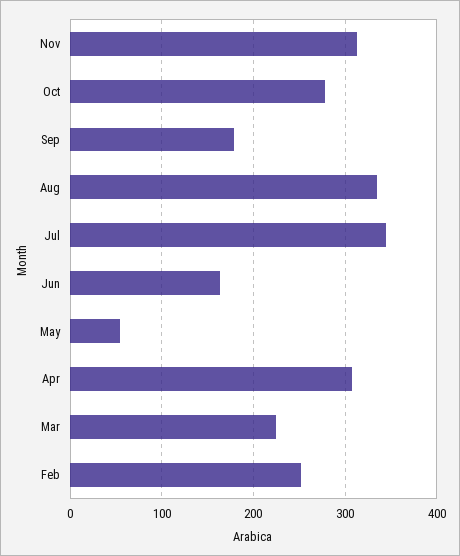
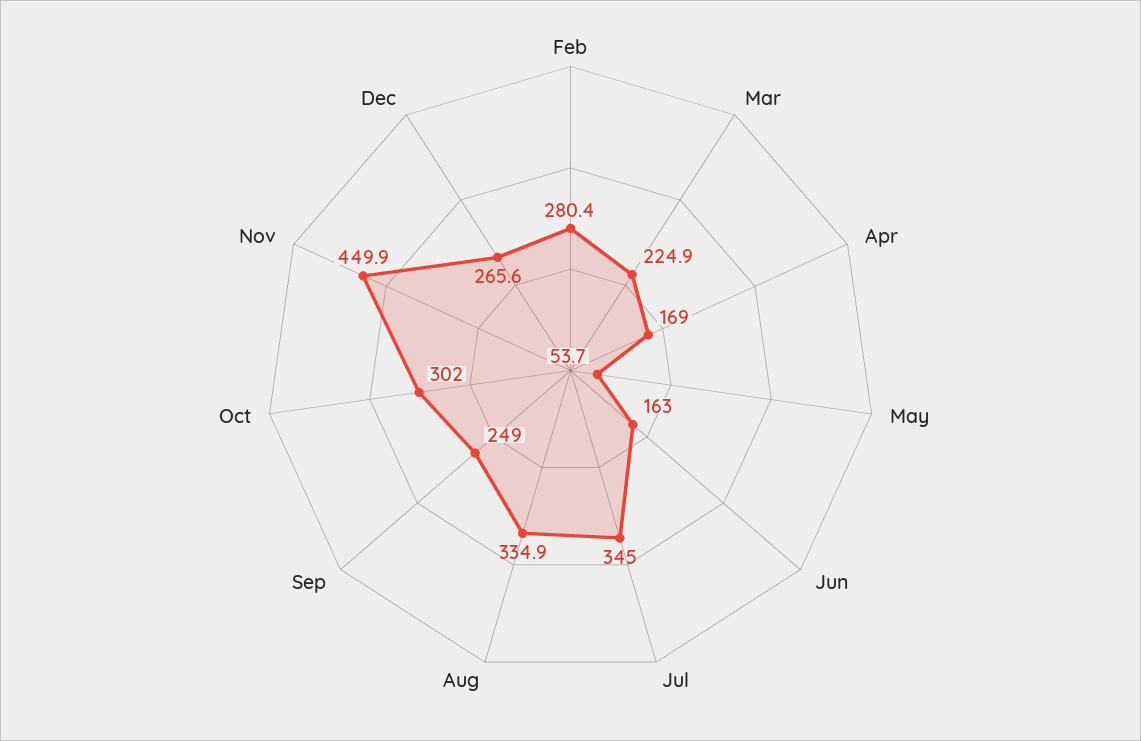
Nov: 310 -> 449.9
Oct: 280 -> 302
Sep: 180 -> 249
Apr: 310 -> 169
Feb: 250 -> 280.4
Dec: none -> 265.6

